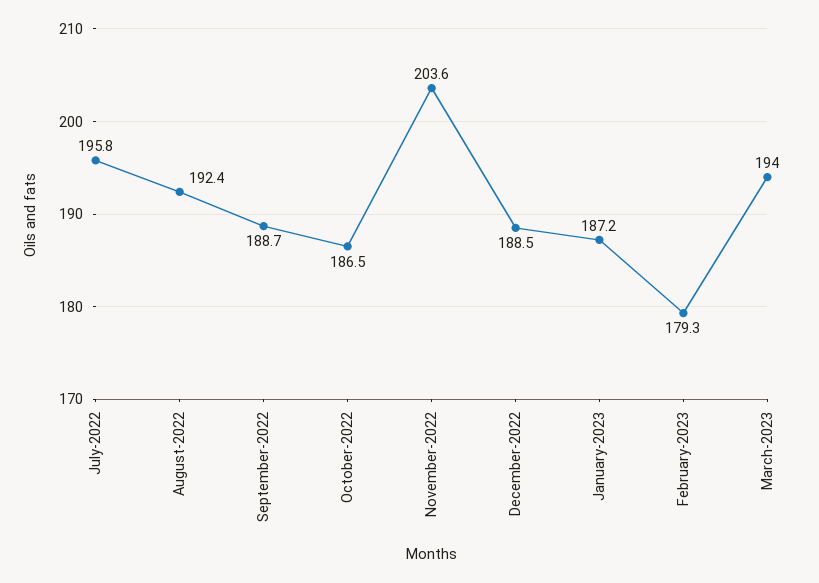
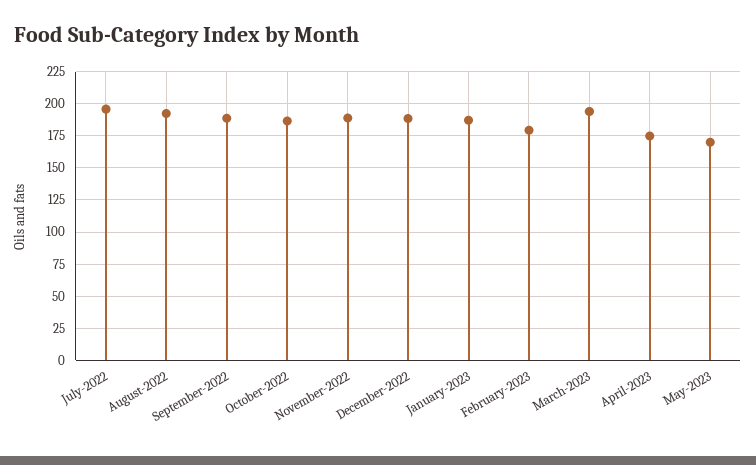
November-2022: 203.6 -> 190
April-2023: none -> 175
May-2023: none -> 170

